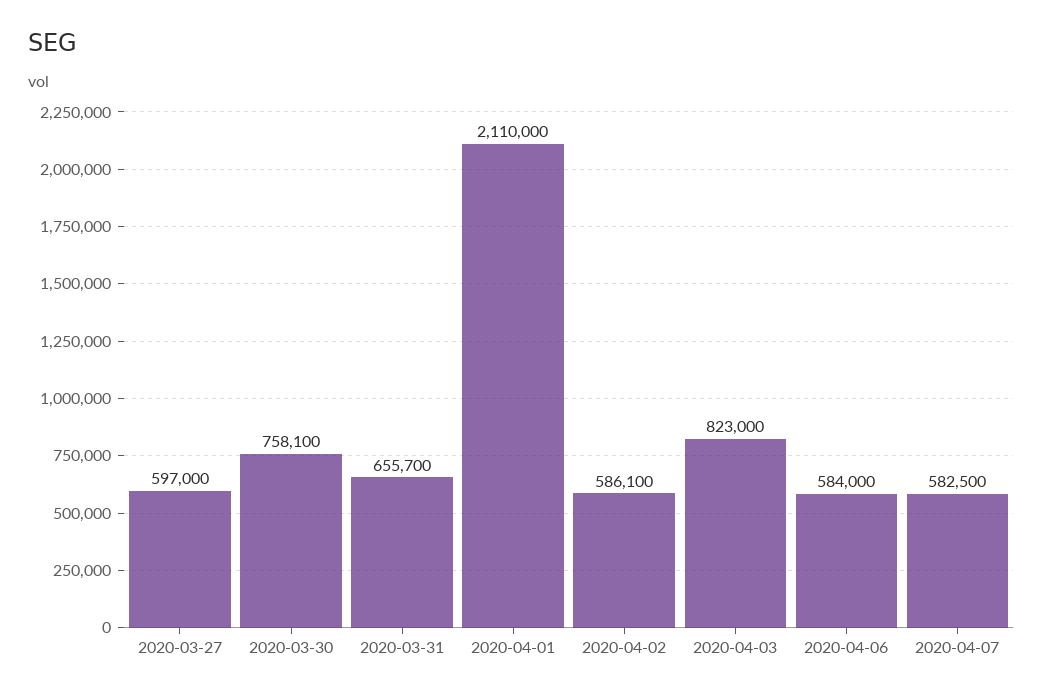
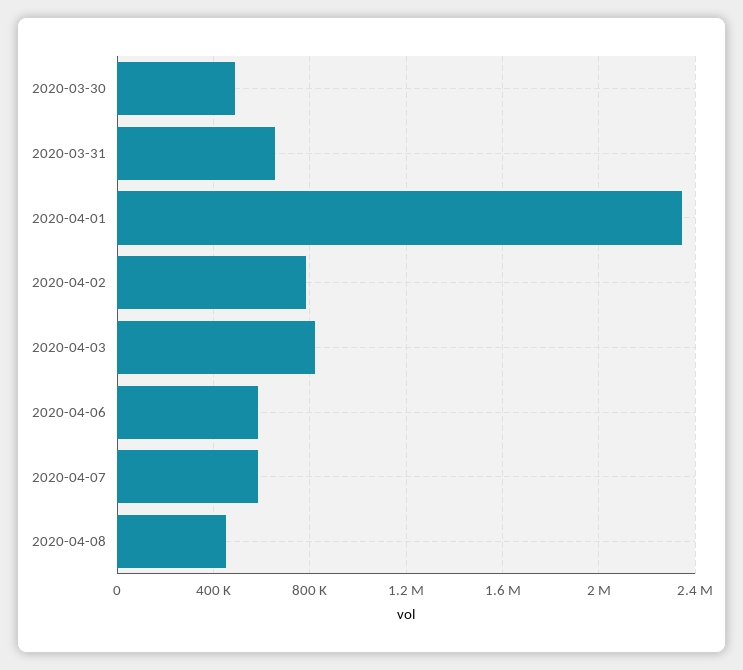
2020-03-27: 597000 -> none
2020-03-30: 758100 -> 500000
2020-04-01: 2110000 -> 2350000
2020-04-02: 586100 -> 800000
2020-04-08: none -> 450000

